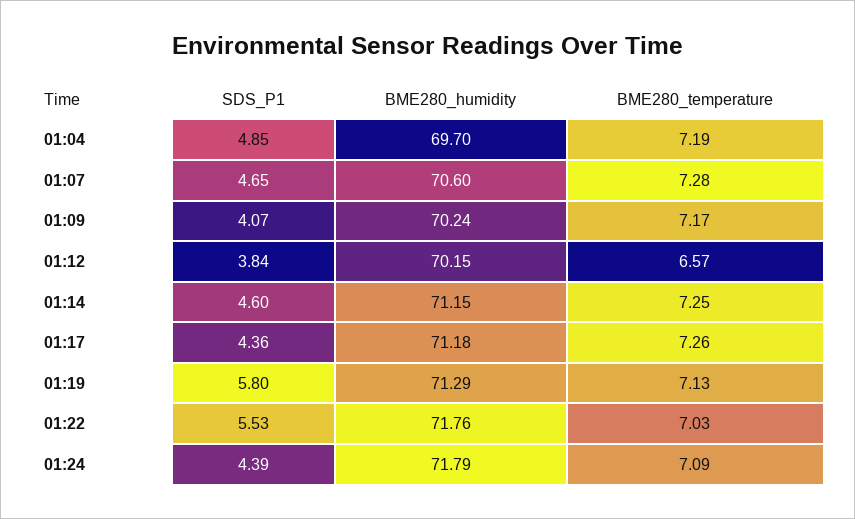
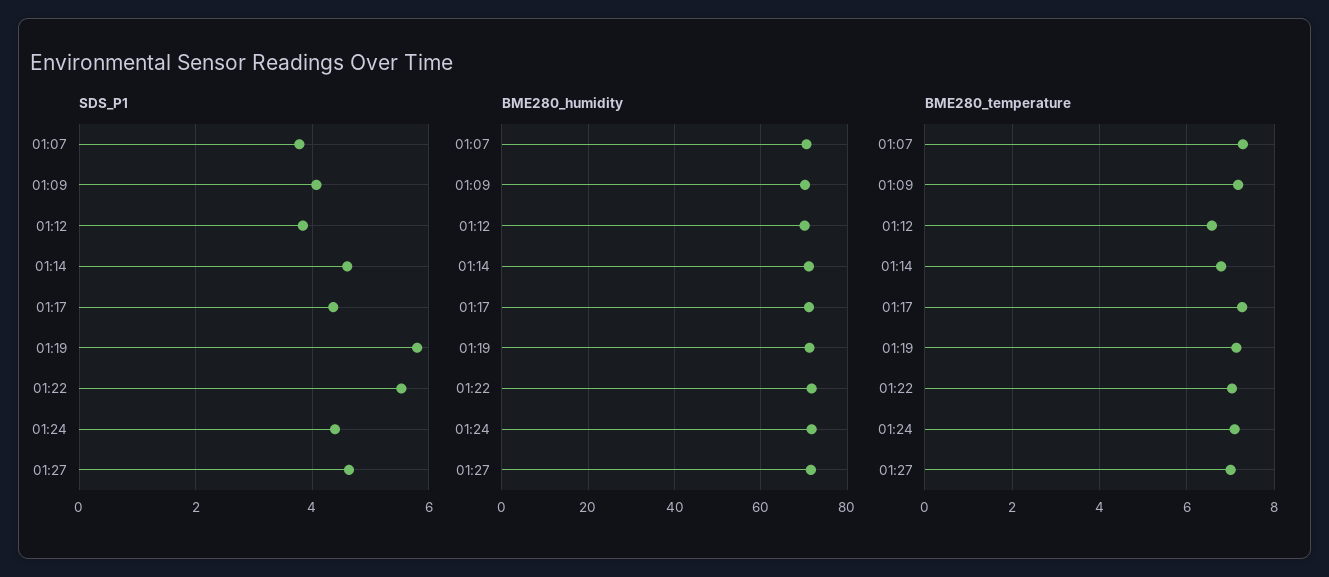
SDS_P1, 01:04: 4.85 -> none
BME280_humidity, 01:04: 69.7 -> none
BME280_temperature, 01:04: 7.19 -> none
SDS_P1, 01:07: 4.65 -> 3.8
BME280_temperature, 01:14: 7.25 -> 6.8
SDS_P1, 01:27: none -> 4.6
BME280_humidity, 01:27: none -> 72
BME280_temperature, 01:27: none -> 7

